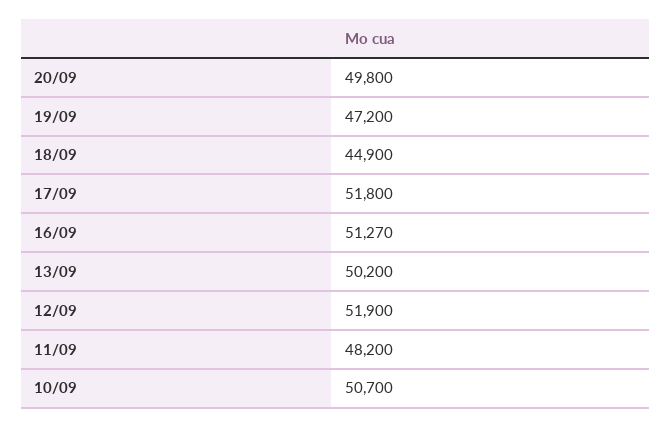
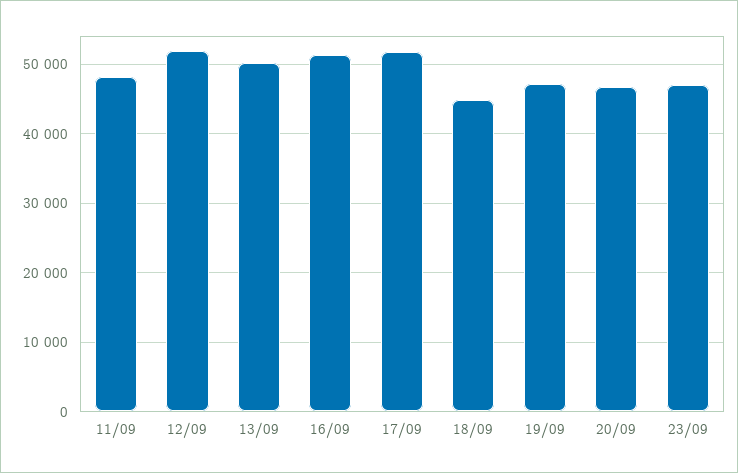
20/09: 49800 -> 47000
10/09: 50700 -> none
23/09: none -> 47000

